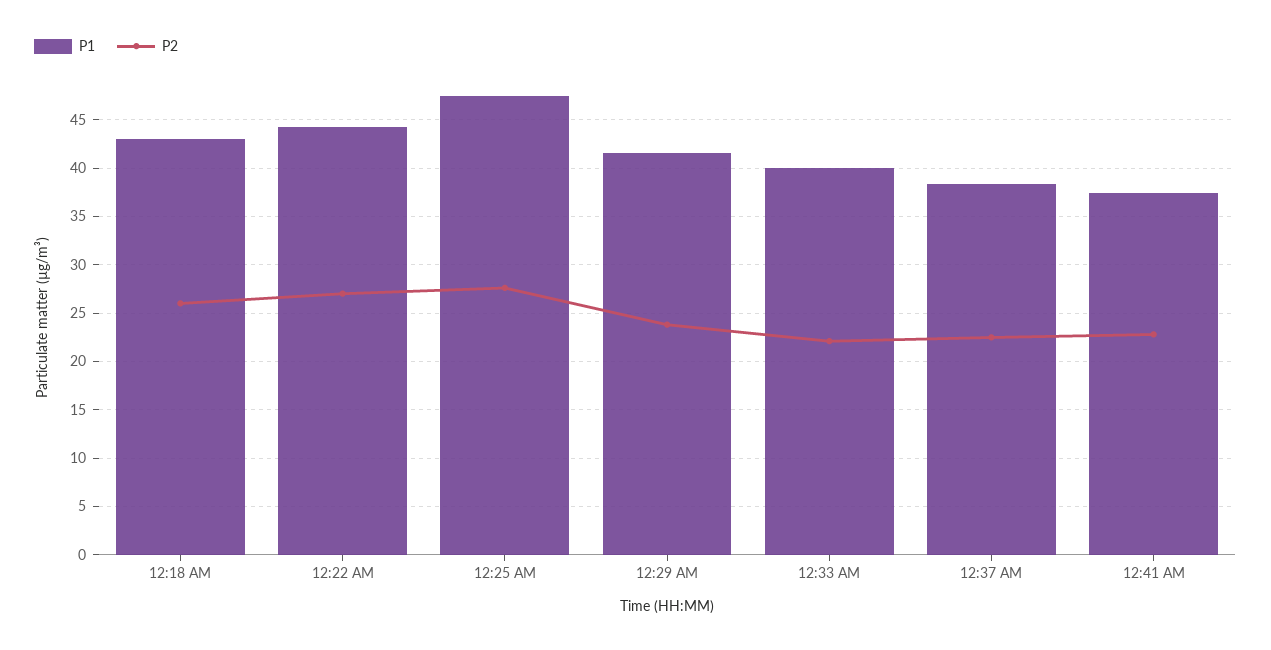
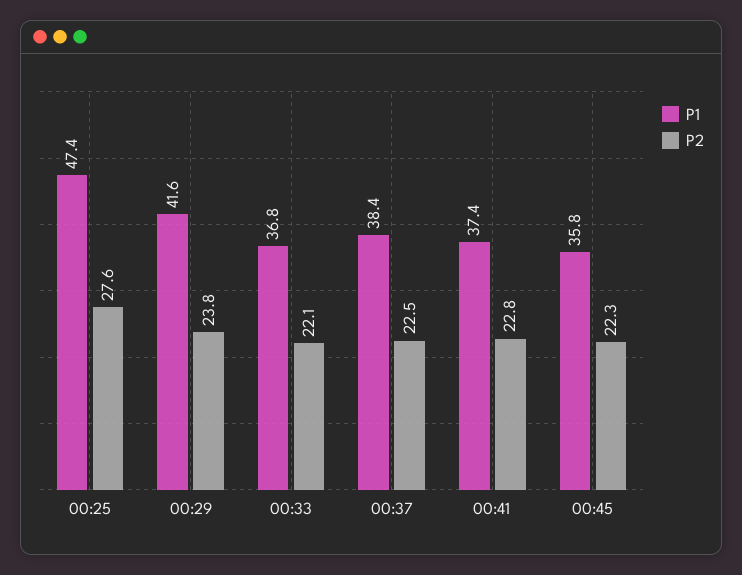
P1, 12:18 AM: 43 -> none
P2, 12:18 AM: 26 -> none
P1, 12:22 AM: 44 -> none
P2, 12:22 AM: 27 -> none
P1, 12:33 AM: 40 -> 36.8
P1, 00:45: none -> 35.8
P2, 00:45: none -> 22.3

